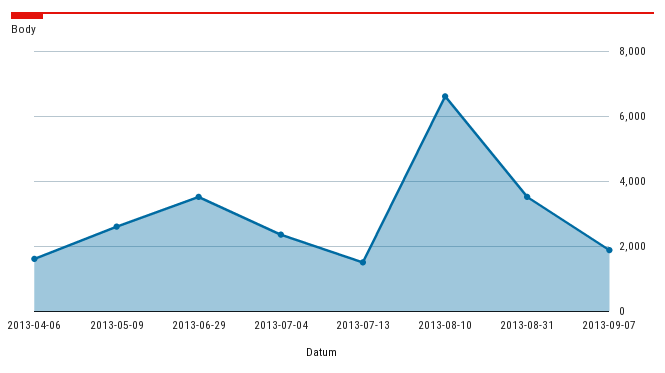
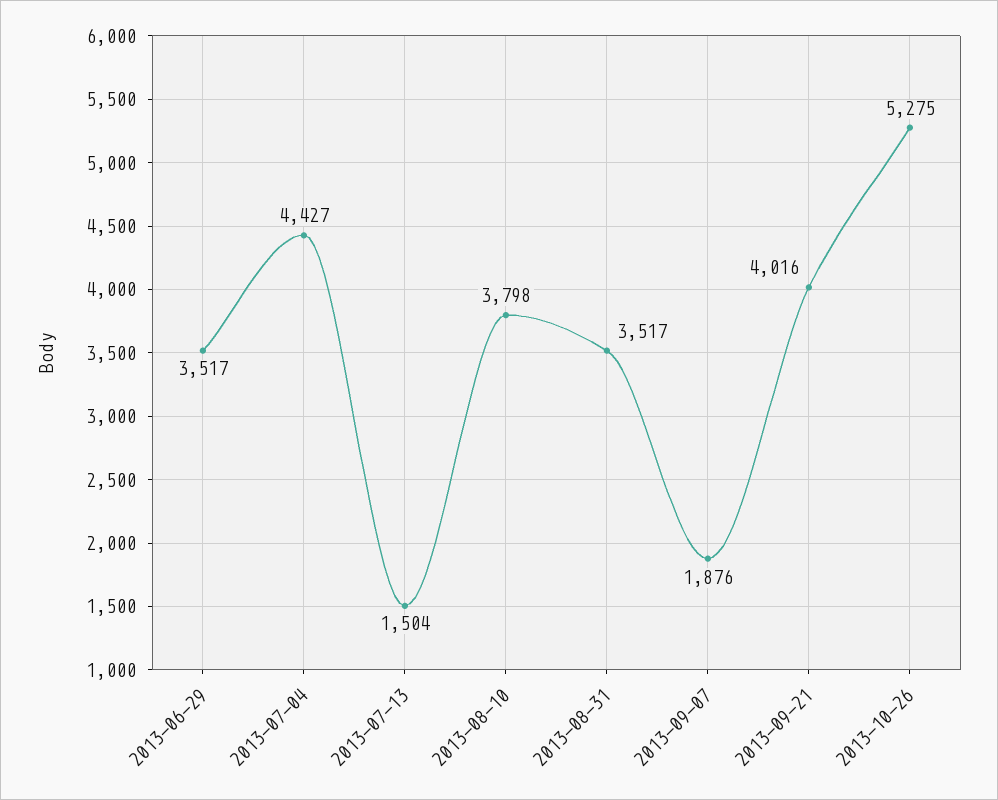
2013-04-06: 1600 -> none
2013-05-09: 2600 -> none
2013-07-04: 2400 -> 4427
2013-08-10: 6600 -> 3798
2013-09-21: none -> 4016
2013-10-26: none -> 5275

